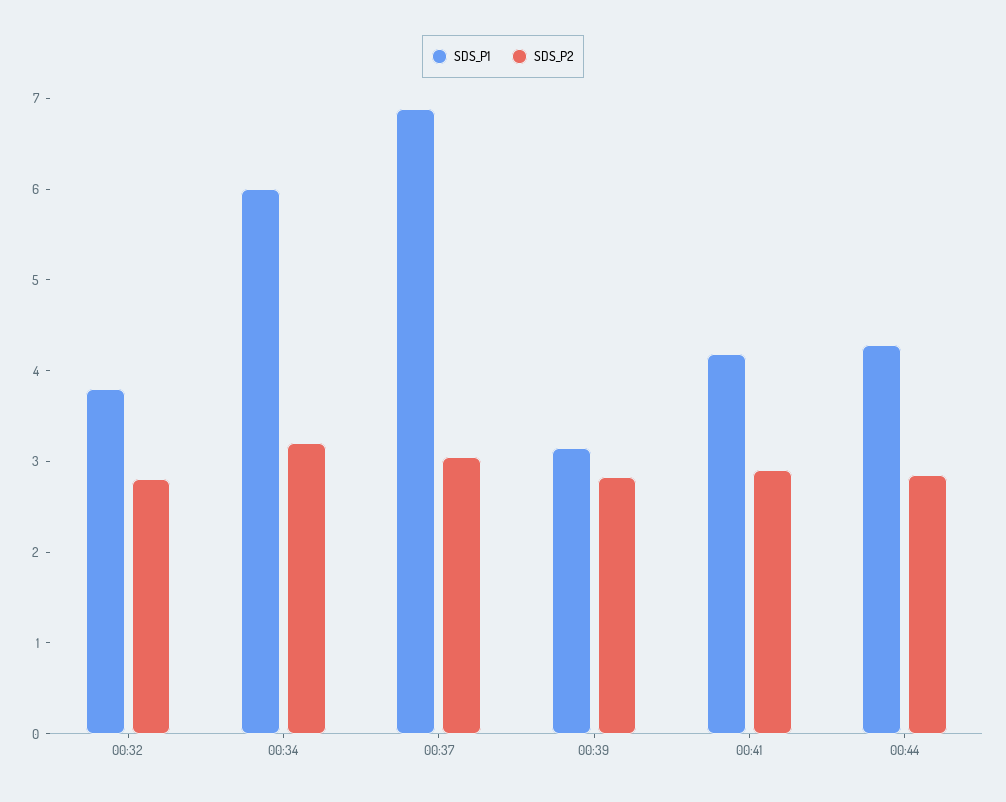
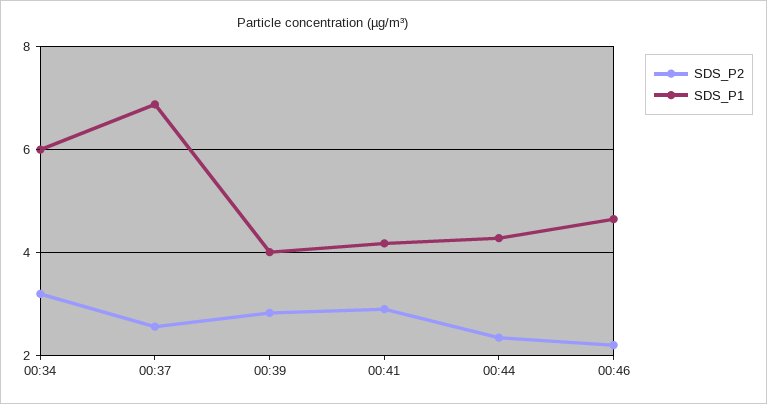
SDS_P1, 00:32: 3.8 -> none
SDS_P2, 00:32: 2.8 -> none
SDS_P2, 00:37: 3 -> 2.6
SDS_P1, 00:39: 3.2 -> 4
SDS_P2, 00:44: 2.8 -> 2.4
SDS_P2, 00:46: none -> 2.2
SDS_P1, 00:46: none -> 4.6

